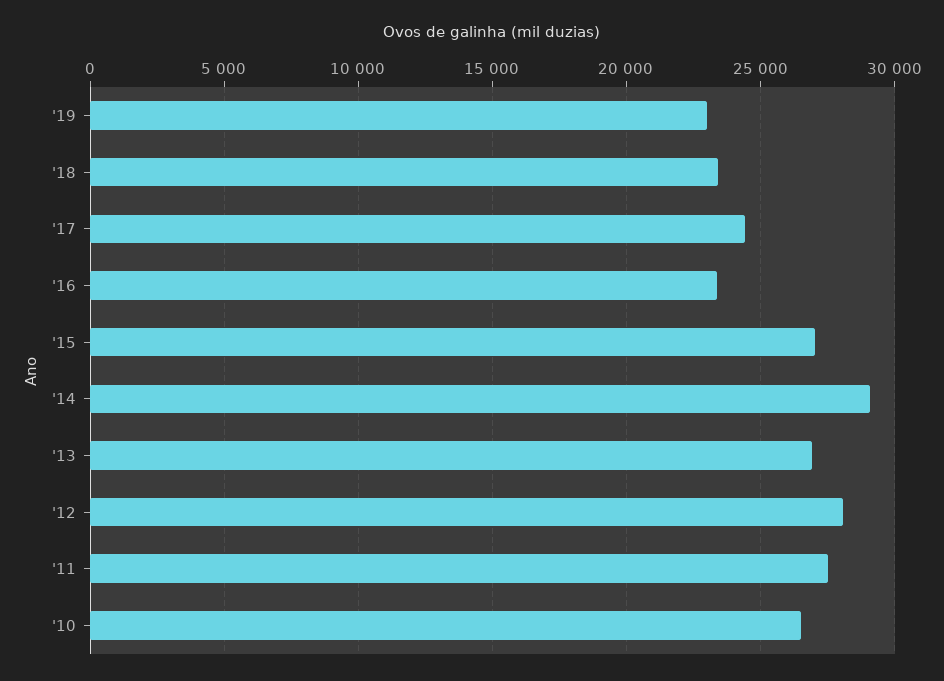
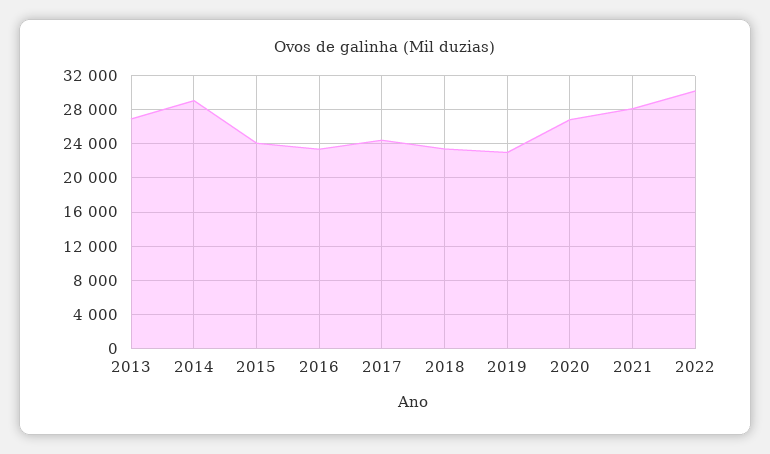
'15: 27000 -> 24000
'12: 28000 -> none
'11: 27500 -> none
'10: 26500 -> none
2020: none -> 27000
2021: none -> 28000
2022: none -> 30000

